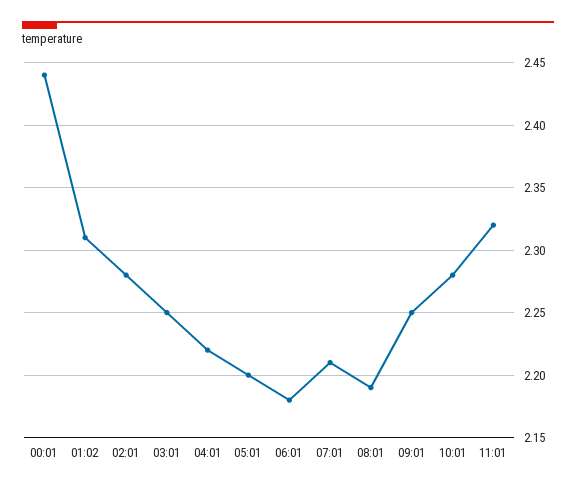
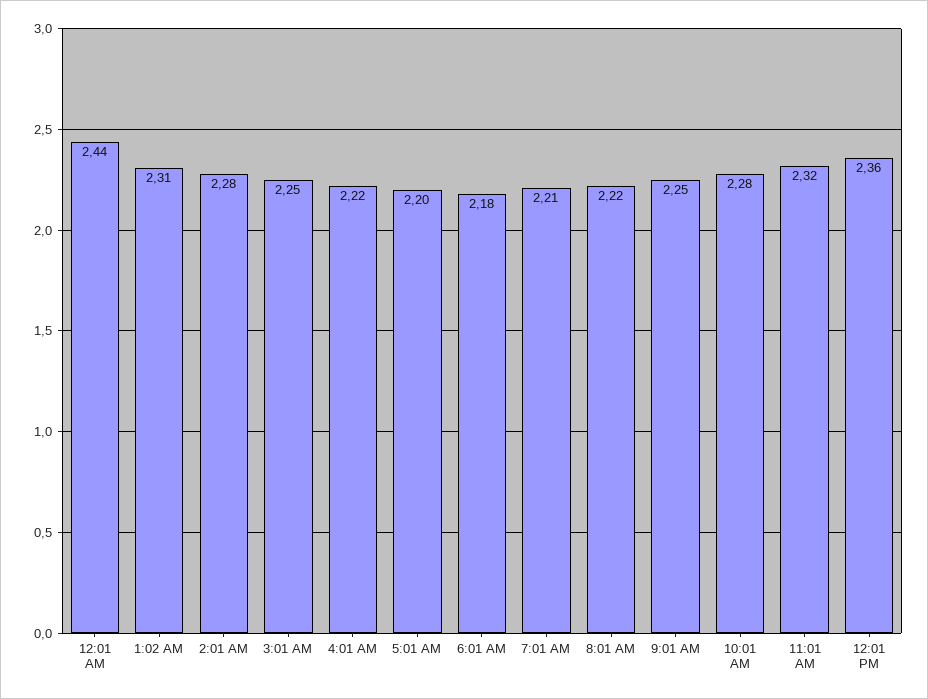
08:01: 2.19 -> 2.22
12:01 PM: none -> 2.36

